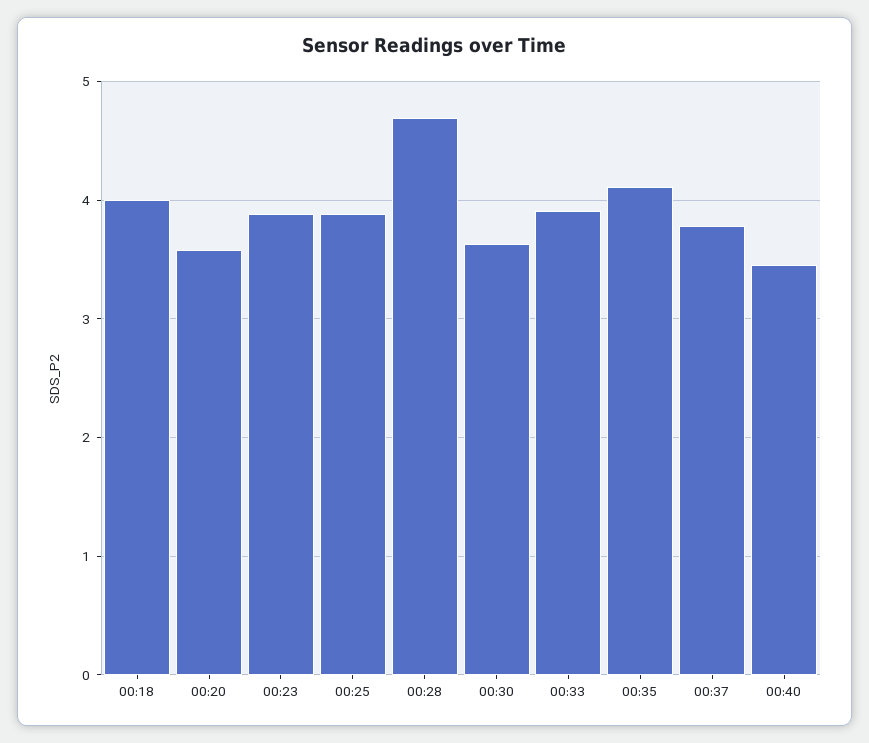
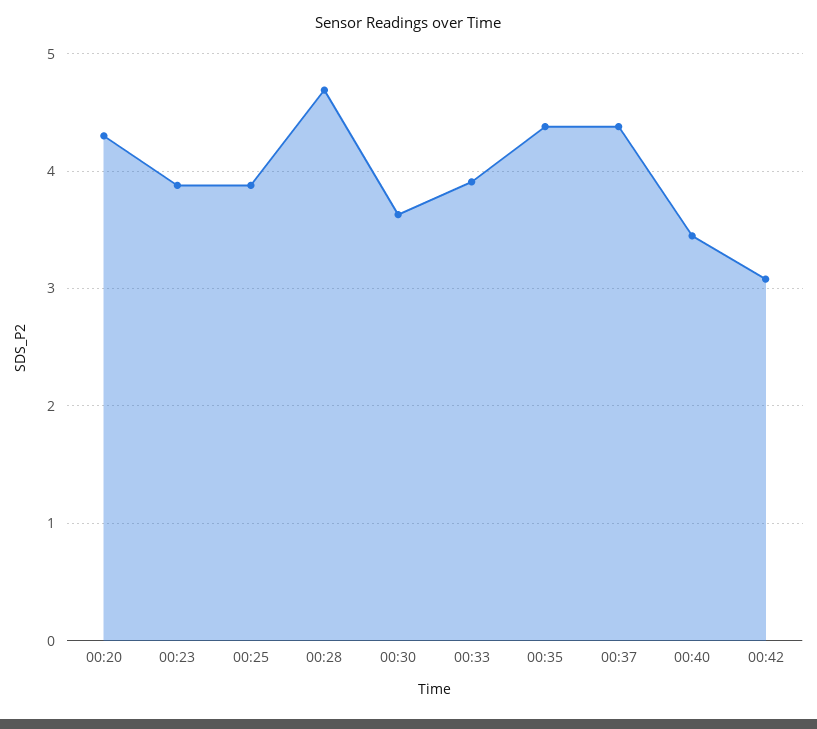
00:18: 4 -> none
00:20: 3.6 -> 4.3
00:35: 4.1 -> 4.4
00:37: 3.8 -> 4.4
00:42: none -> 3.1

